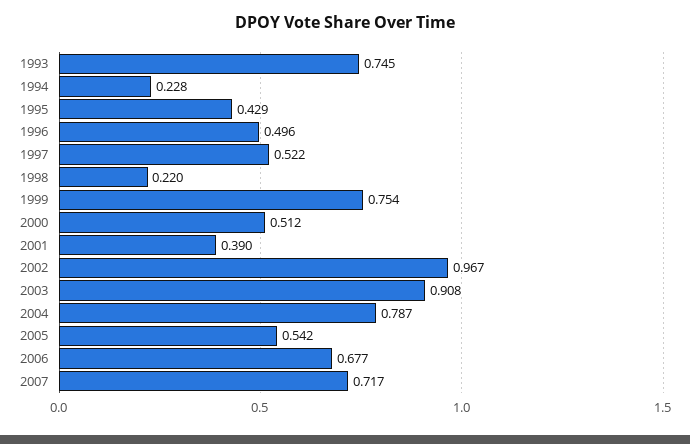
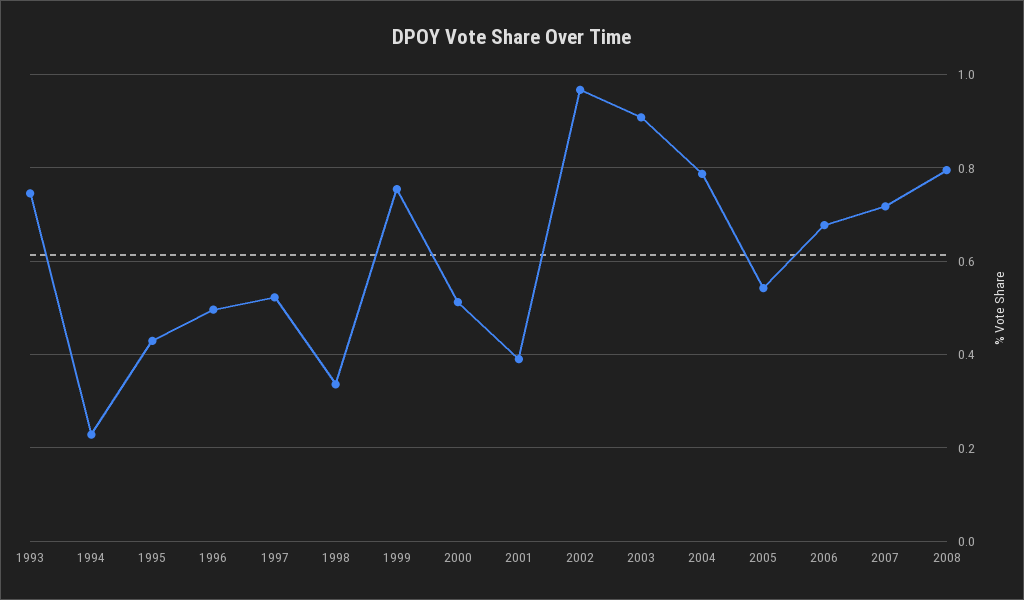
1998: 0.22 -> 0.34
2008: none -> 0.8

